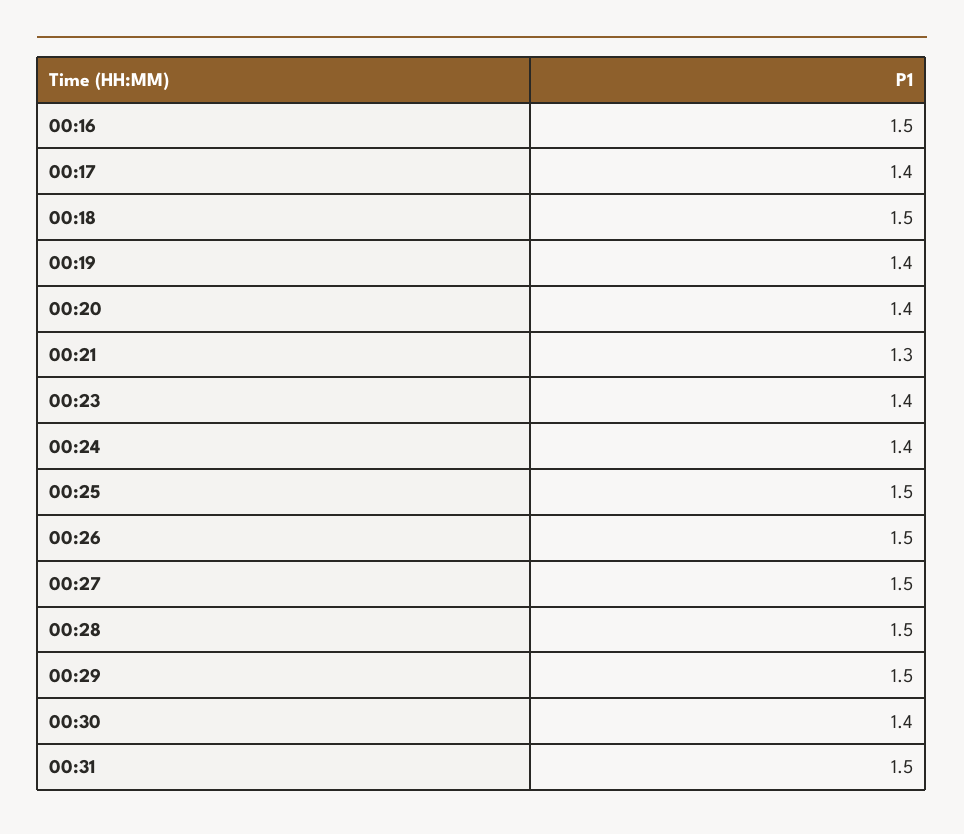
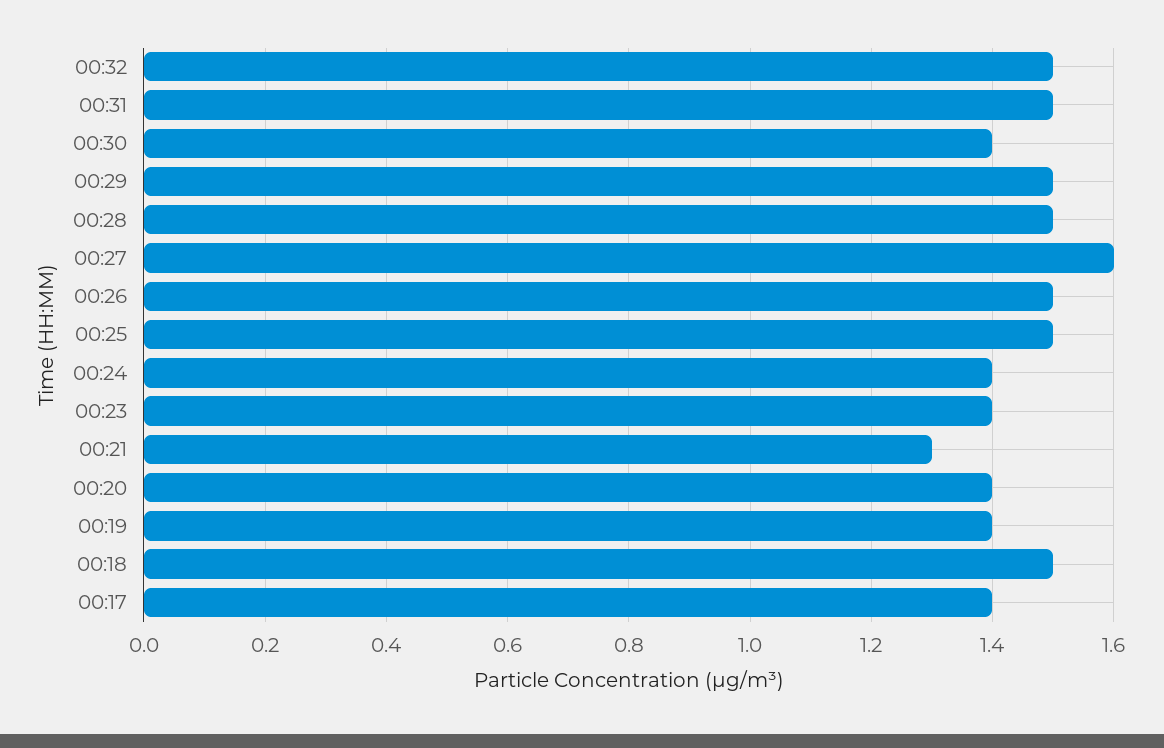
00:16: 1.5 -> none
00:27: 1.5 -> 1.6
00:32: none -> 1.5

